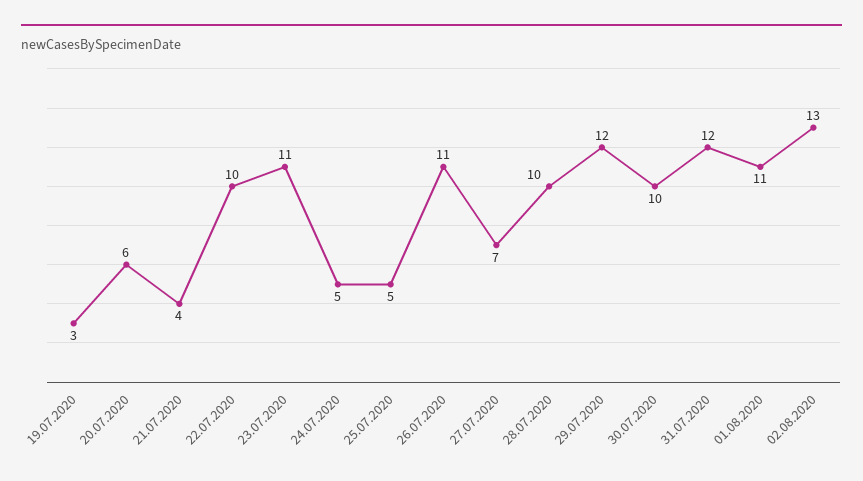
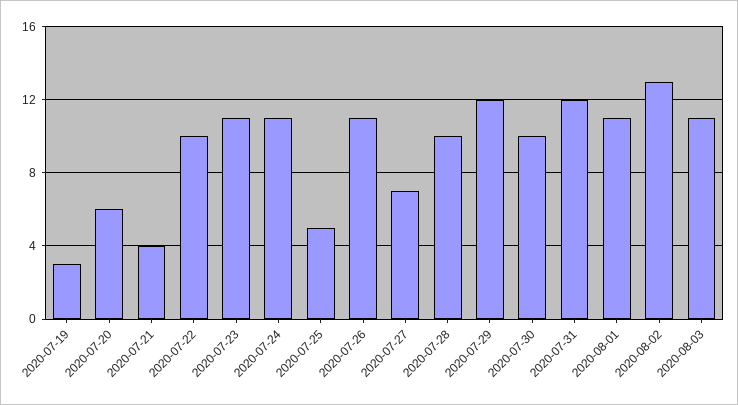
24.07.2020: 5 -> 11
2020-08-03: none -> 11

